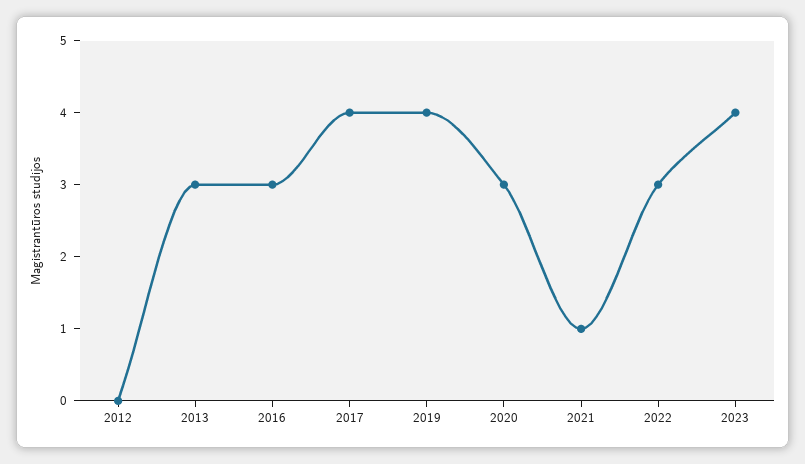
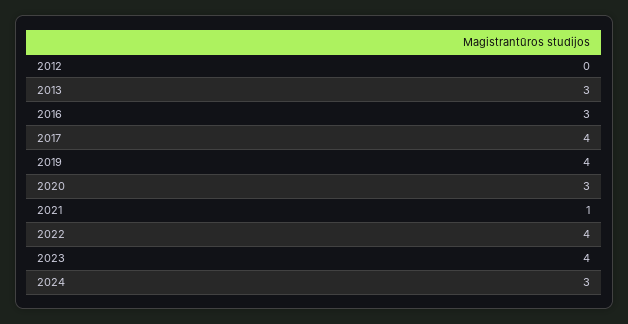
2022: 3 -> 4
2024: none -> 3

